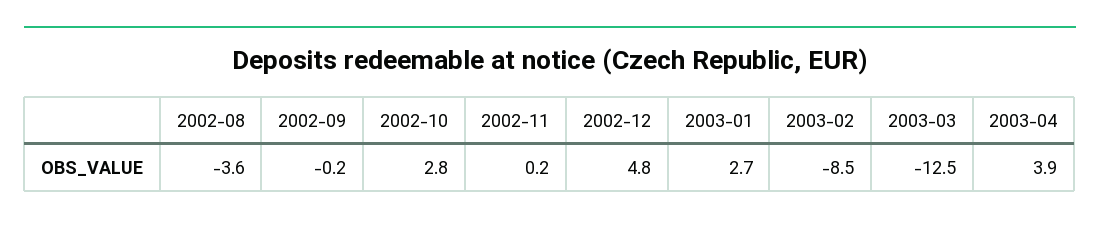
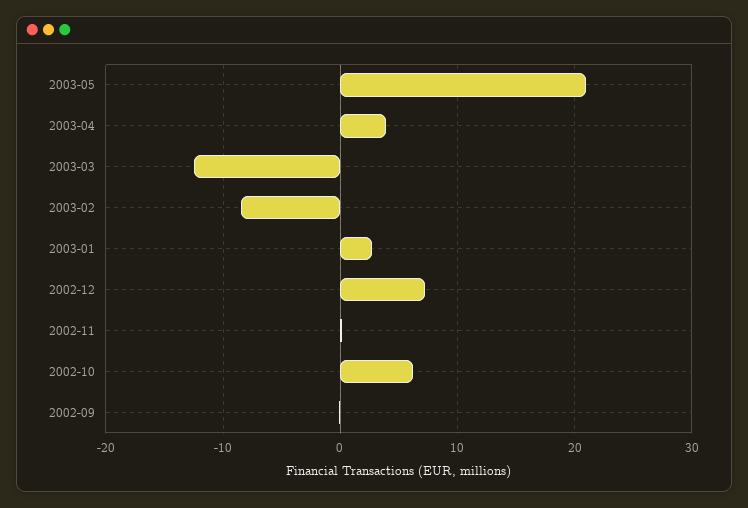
2002-08: -3.6 -> none
2002-10: 2.8 -> 6
2002-12: 4.8 -> 7
2003-05: none -> 21

